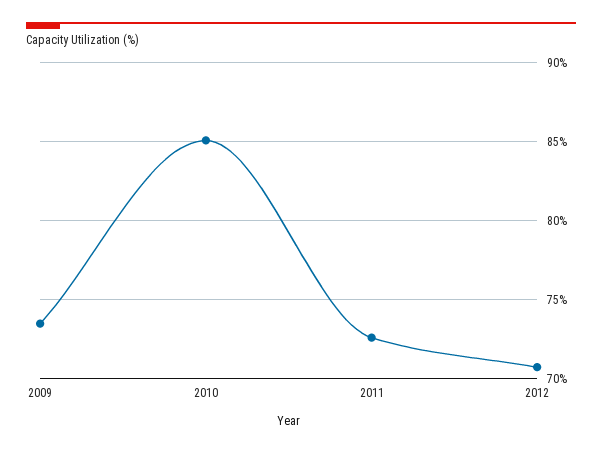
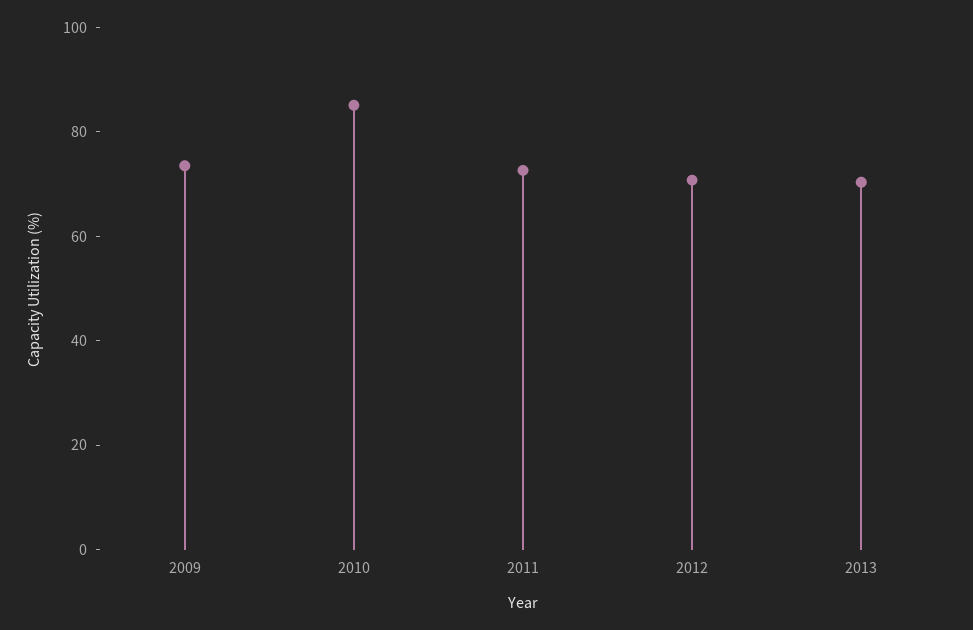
2013: none -> 70

